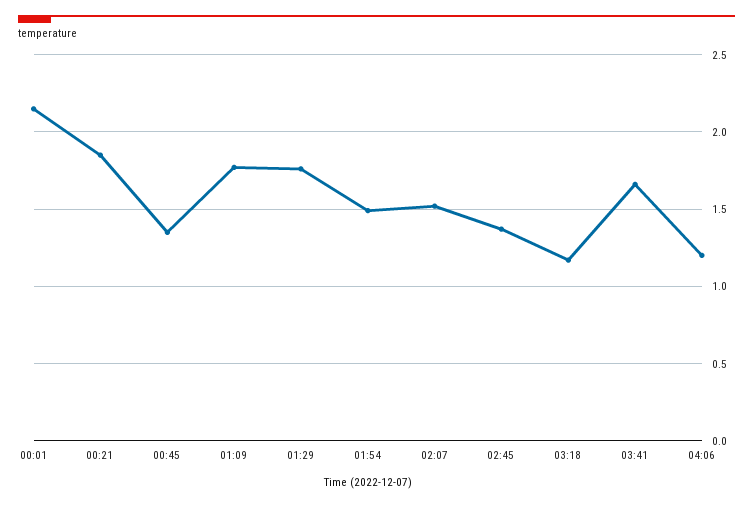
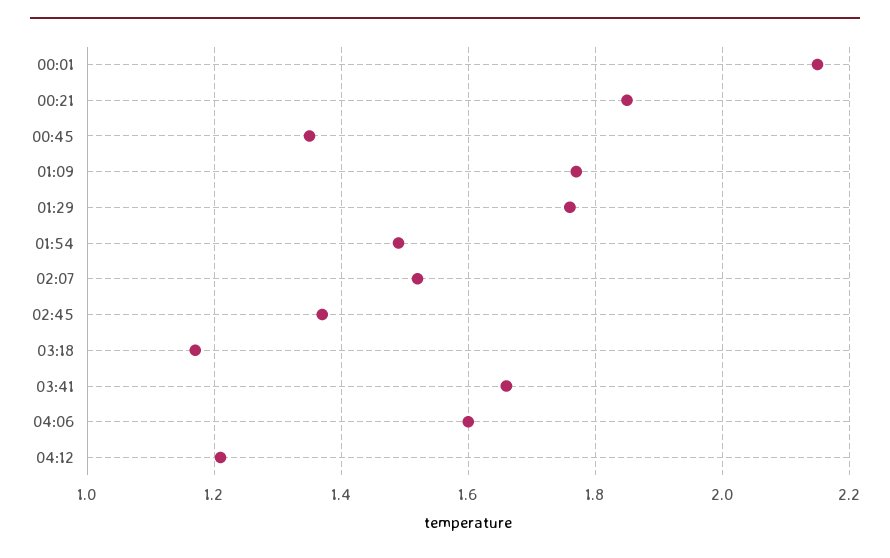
04:06: 1.2 -> 1.6
04:12: none -> 1.2

